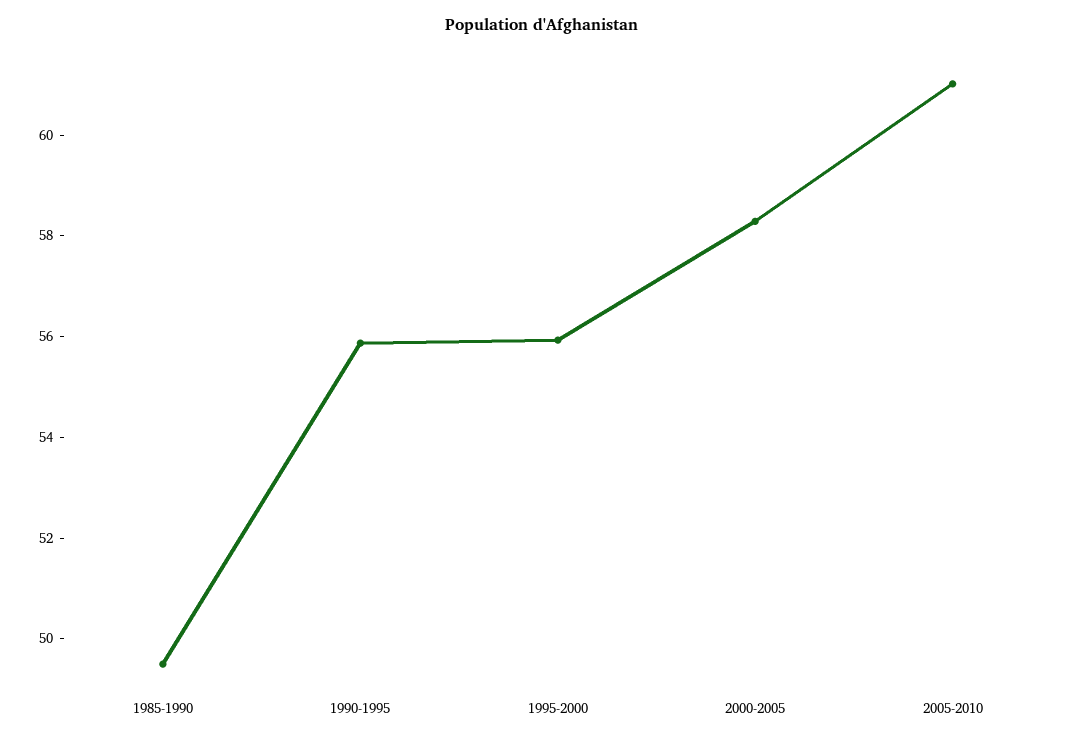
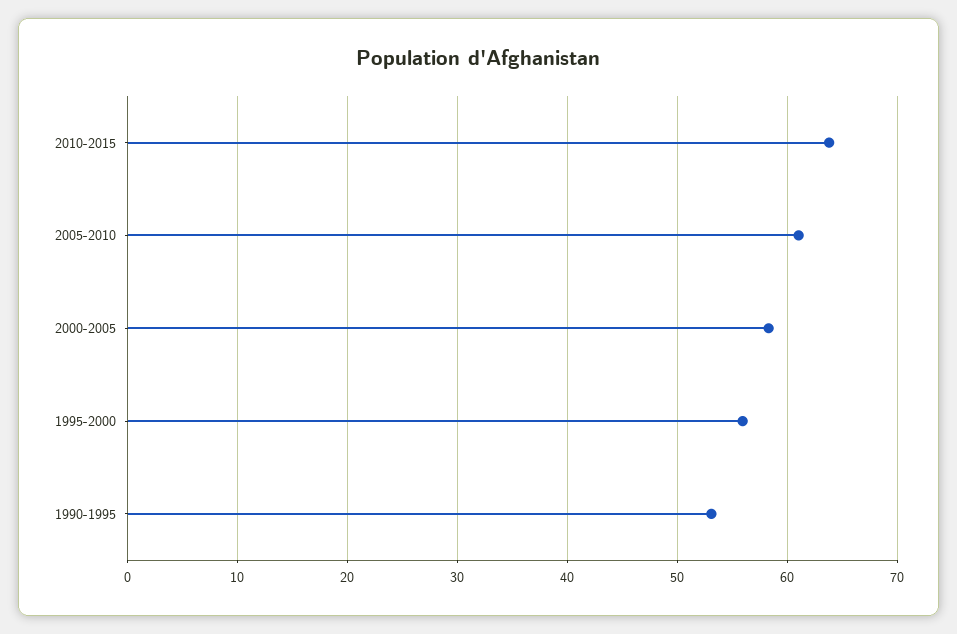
1985-1990: 49.5 -> none
1990-1995: 56 -> 53
2010-2015: none -> 64

